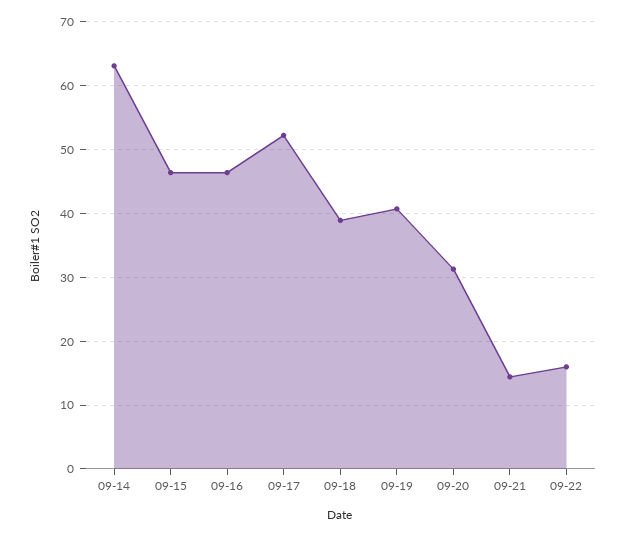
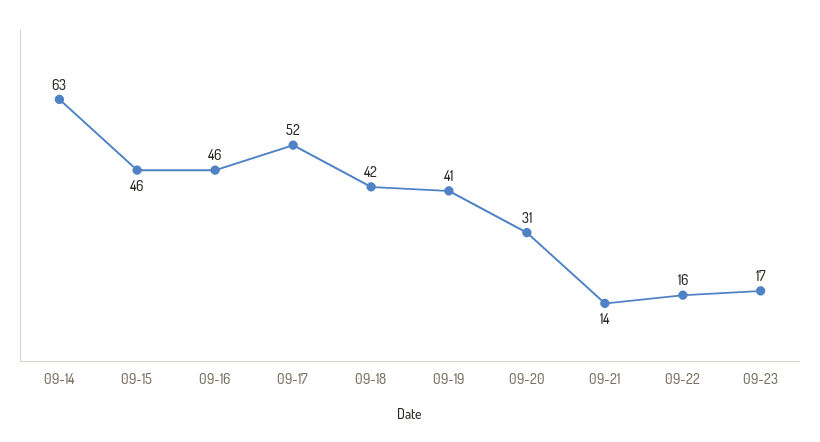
09-18: 39 -> 42
09-23: none -> 17

